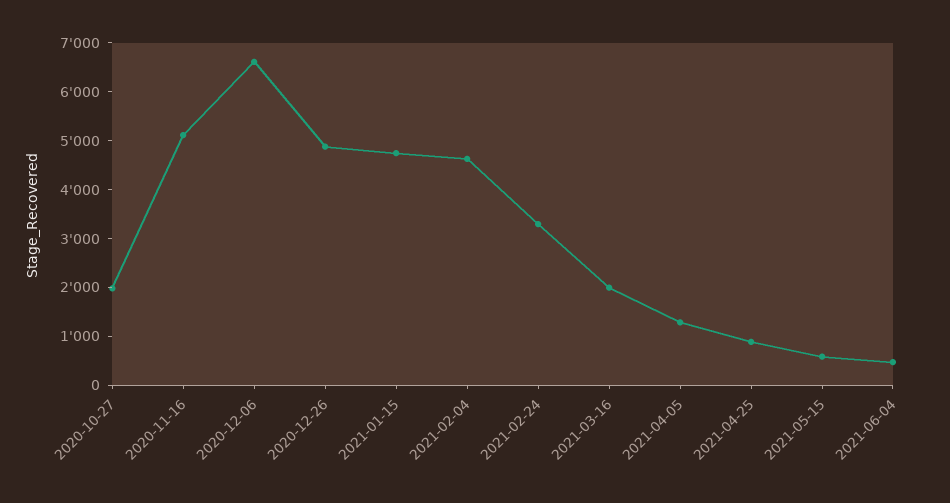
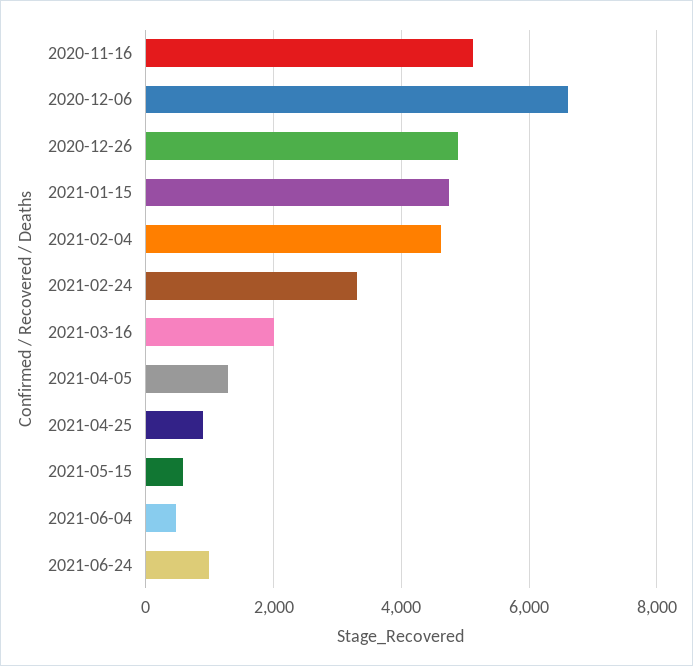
2020-10-27: 2000 -> none
2021-06-24: none -> 1000

